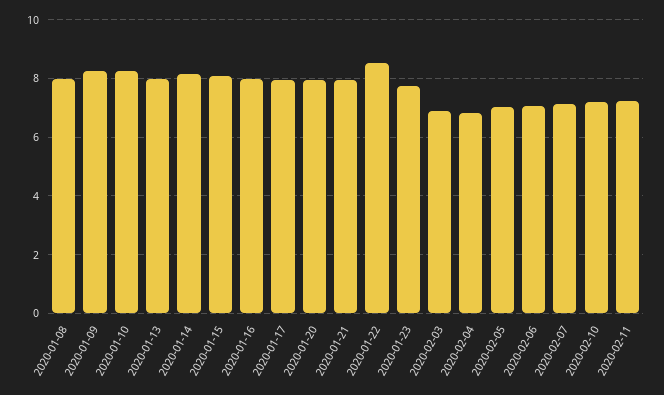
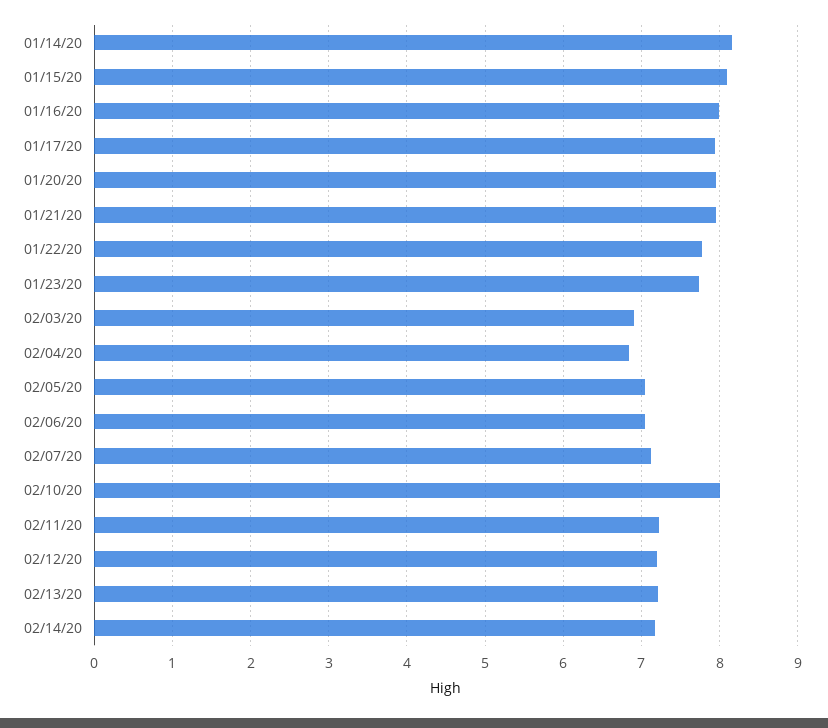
2020-01-08: 8 -> none
2020-01-09: 8.25 -> none
2020-01-10: 8.25 -> none
2020-01-13: 8 -> none
2020-01-22: 8.5 -> 7.8
2020-02-10: 7.25 -> 8
02/12/20: none -> 7.2
02/13/20: none -> 7.2
02/14/20: none -> 7.2

